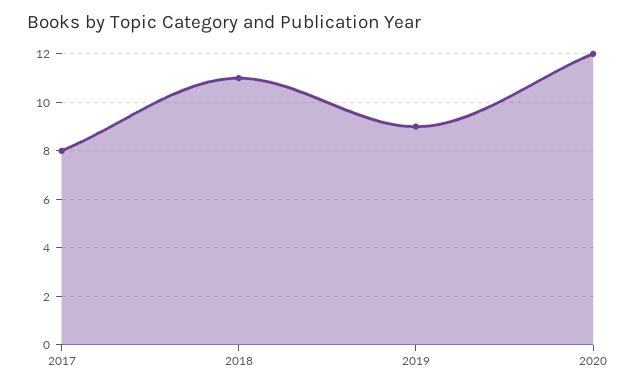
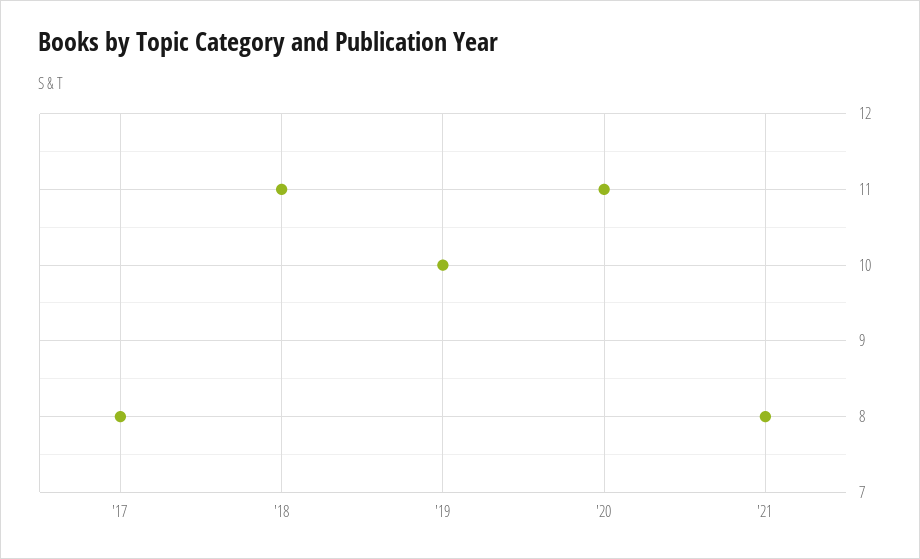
2019: 9 -> 10
2020: 12 -> 11
'21: none -> 8

